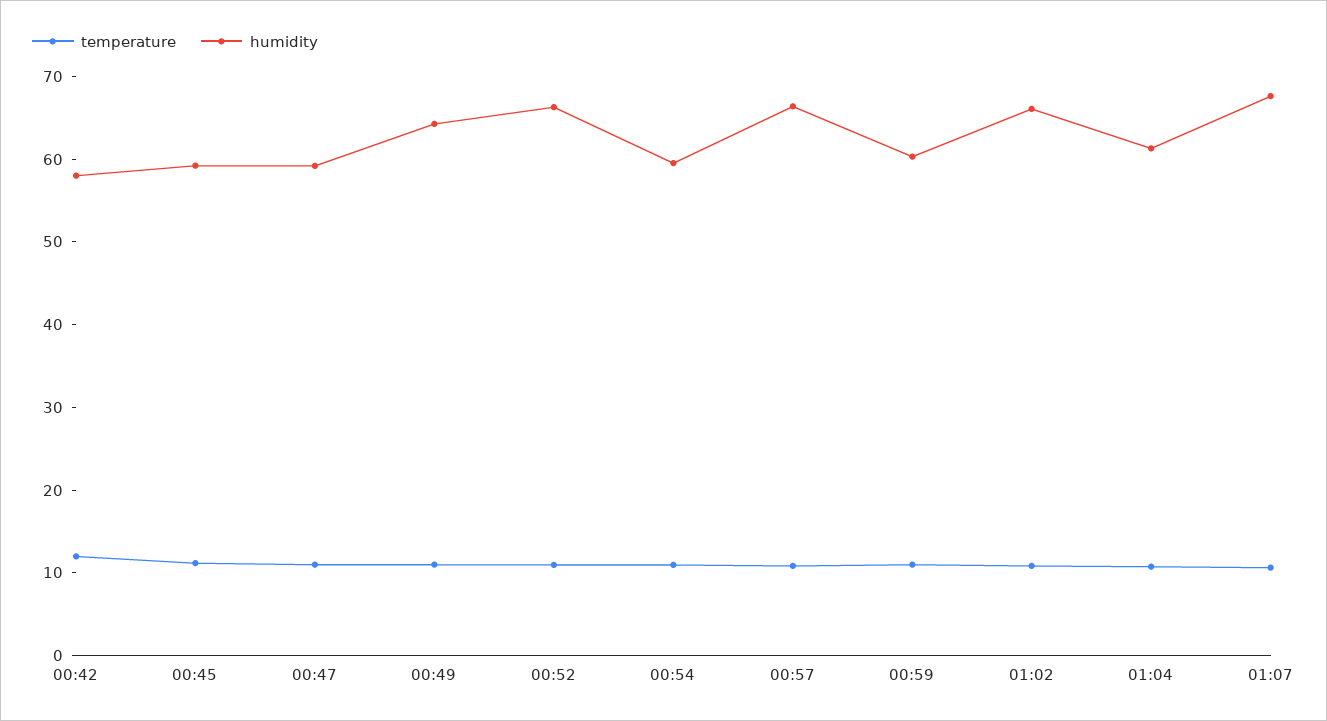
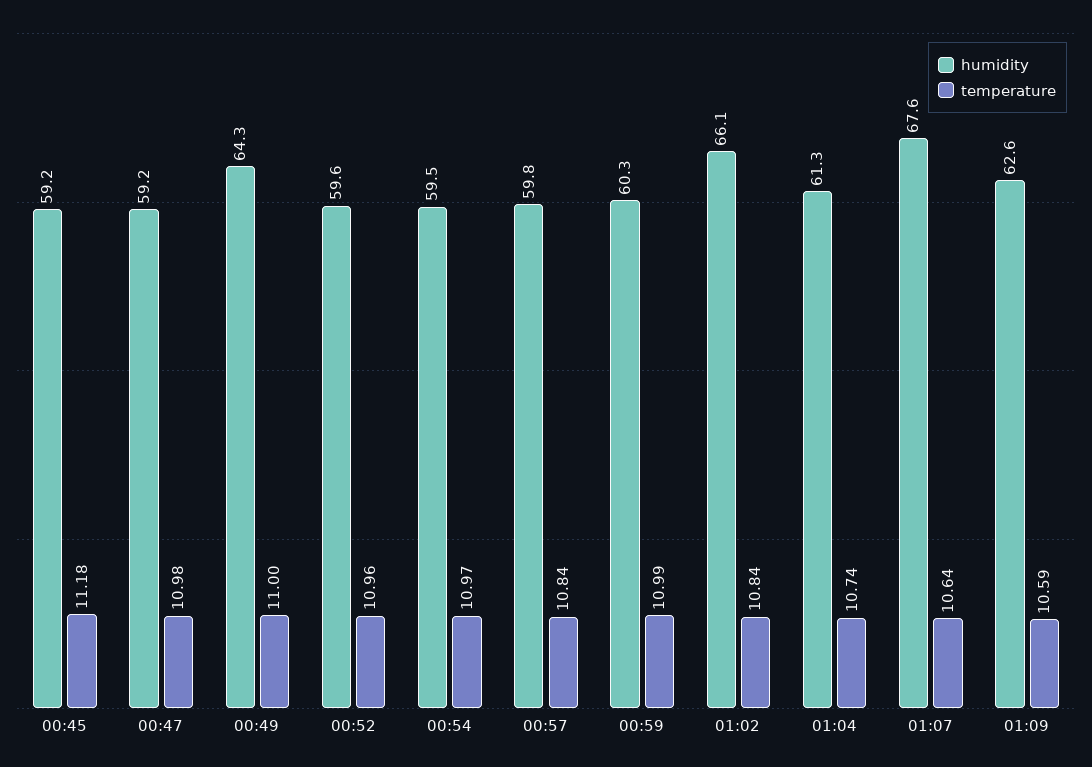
temperature, 00:42: 12 -> none
humidity, 00:42: 58 -> none
humidity, 00:52: 66 -> 59.6
humidity, 00:57: 66 -> 59.8
humidity, 01:09: none -> 62.6
temperature, 01:09: none -> 10.59

